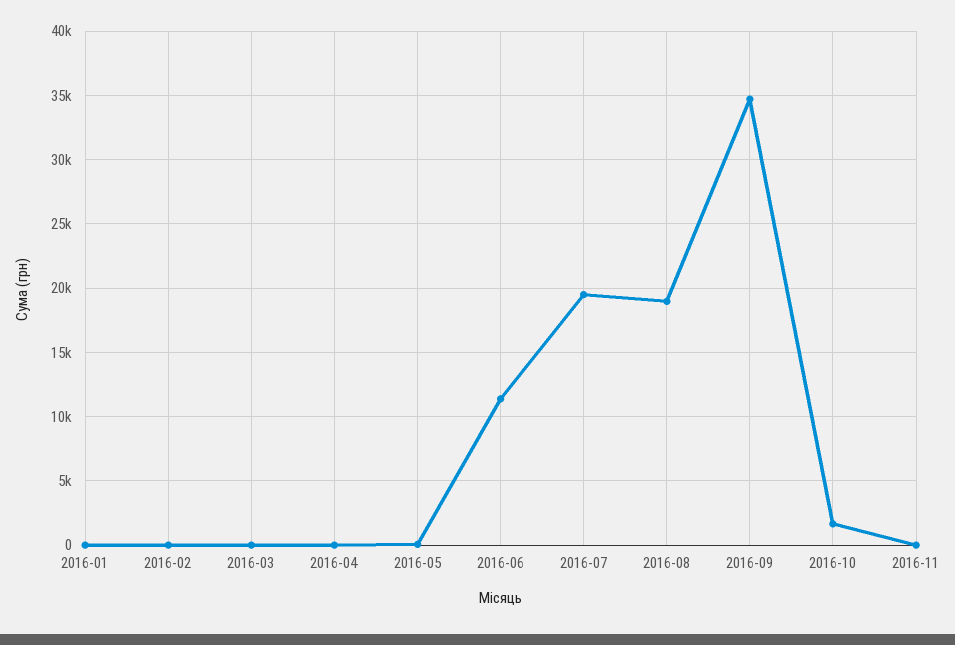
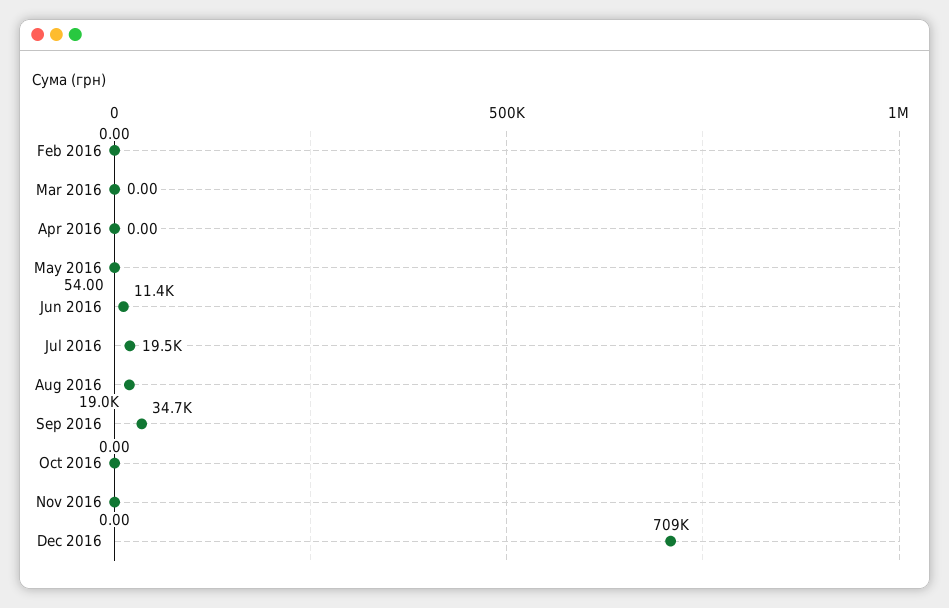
2016-01: 0 -> none
2016-10: 1500 -> 0
Dec 2016: none -> 709000

